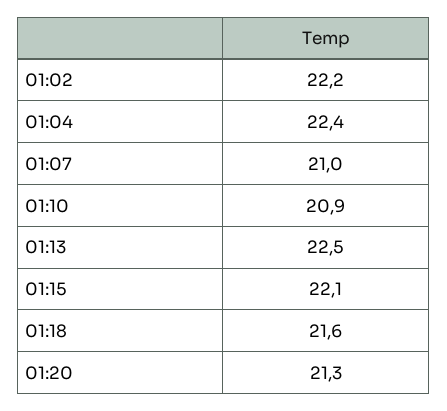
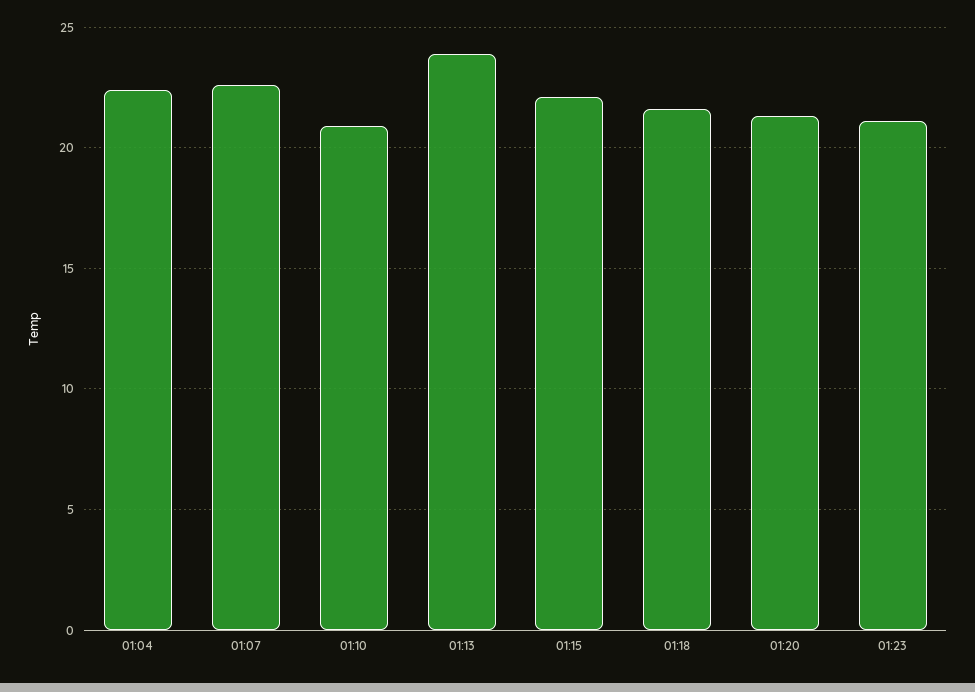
01:02: 22.2 -> none
01:07: 21 -> 22.5
01:13: 22.5 -> 24
01:23: none -> 21

